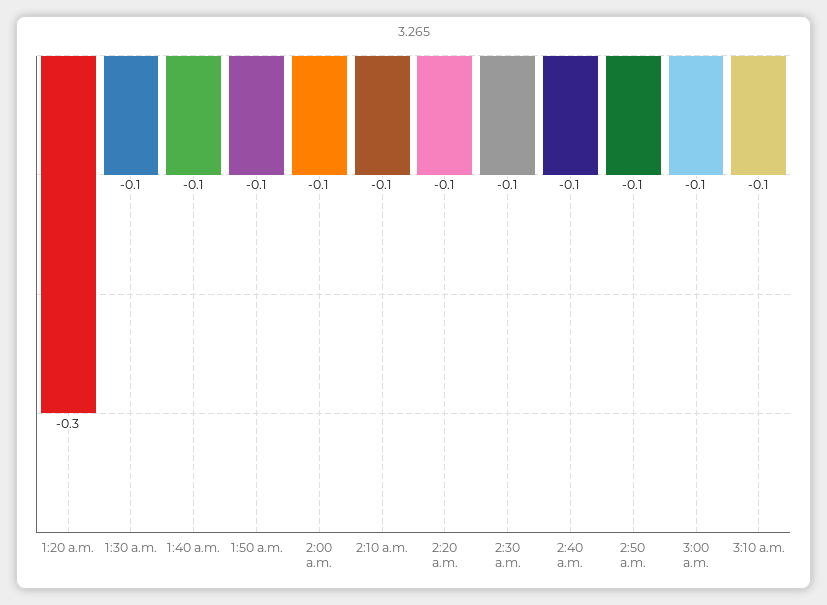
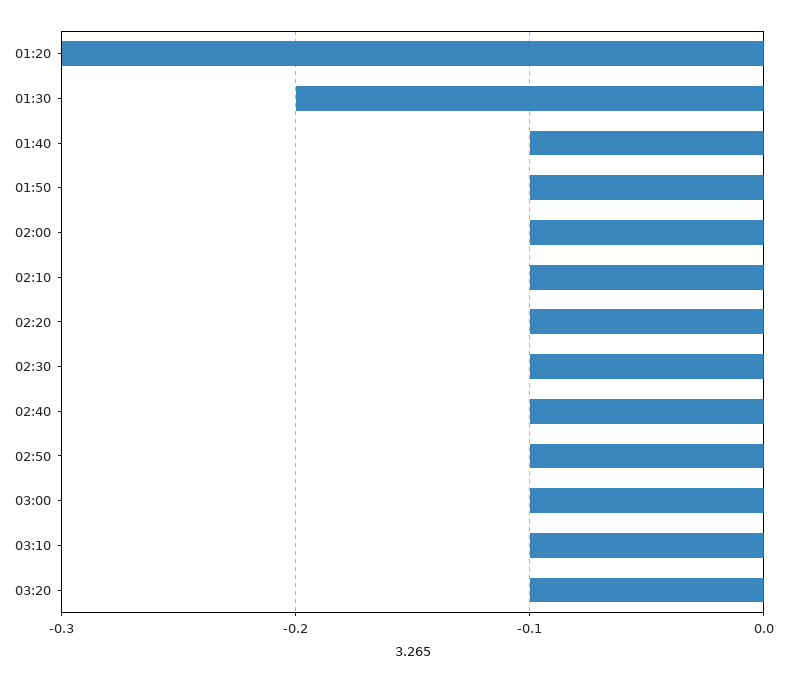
1:30 a.m.: -0.1 -> -0.2
03:20: none -> -0.1

